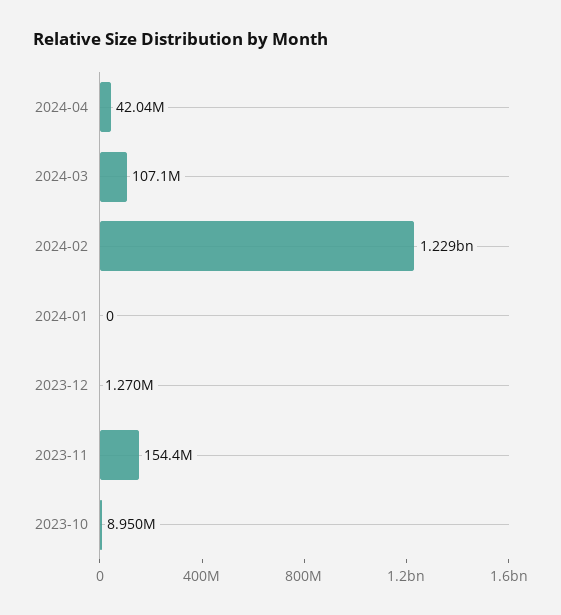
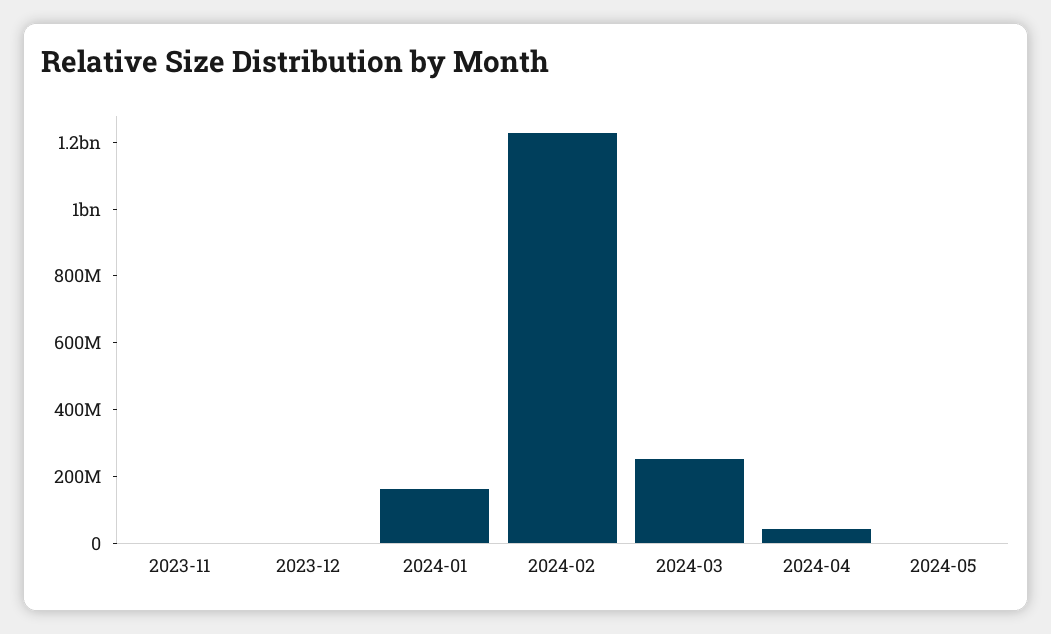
2024-03: 107100000 -> 250000000
2024-01: 0 -> 150000000
2023-11: 154400000 -> 0
2023-10: 8950000 -> none
2024-05: none -> 0

